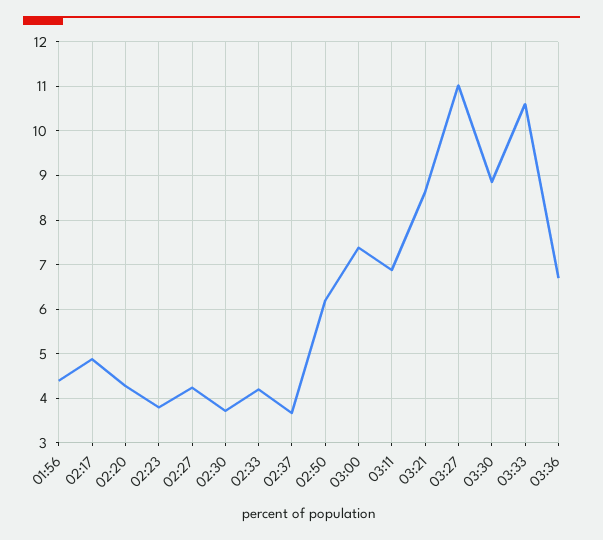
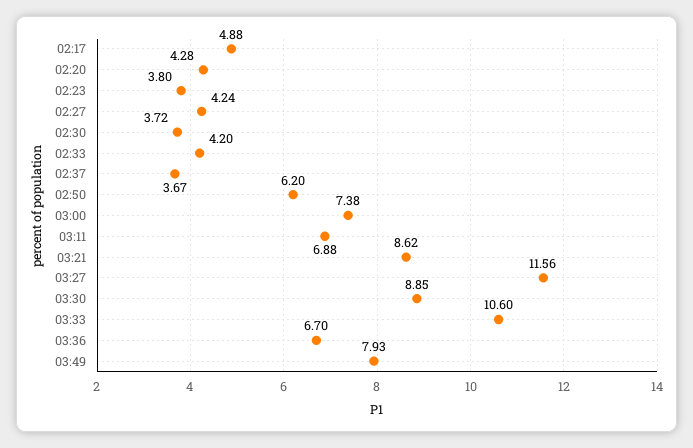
01:56: 4.4 -> none
03:27: 11 -> 11.56
03:49: none -> 7.93

